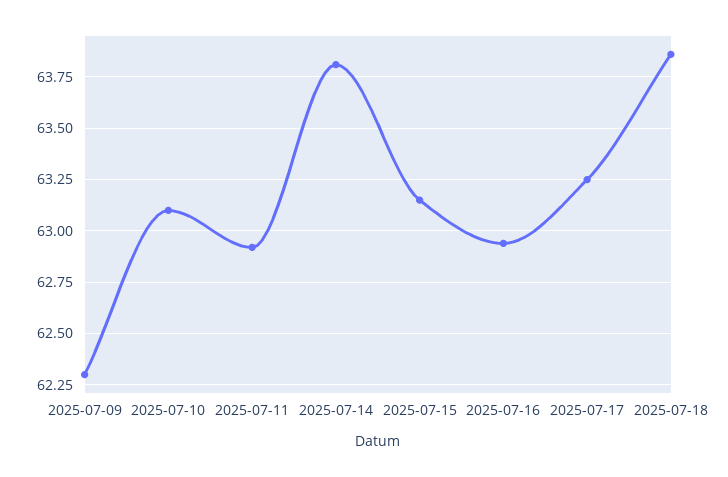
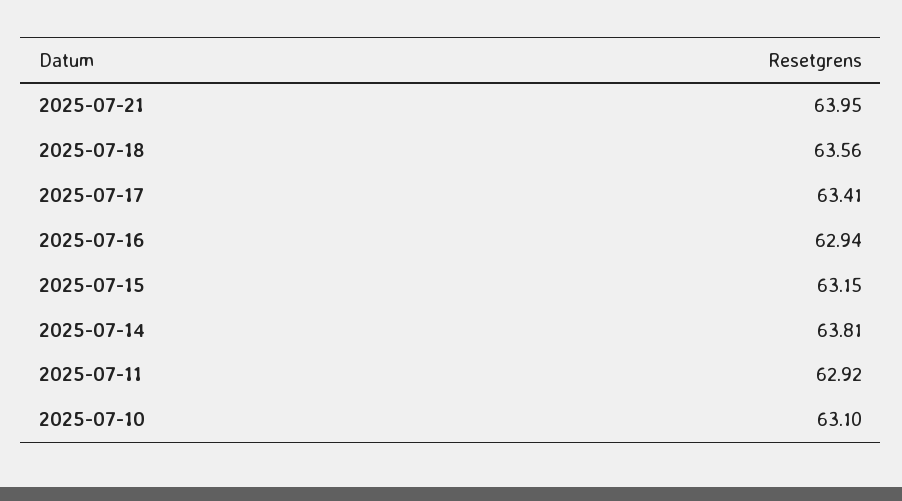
2025-07-09: 62.3 -> none
2025-07-17: 63.25 -> 63.41
2025-07-18: 63.85 -> 63.56
2025-07-21: none -> 63.95

